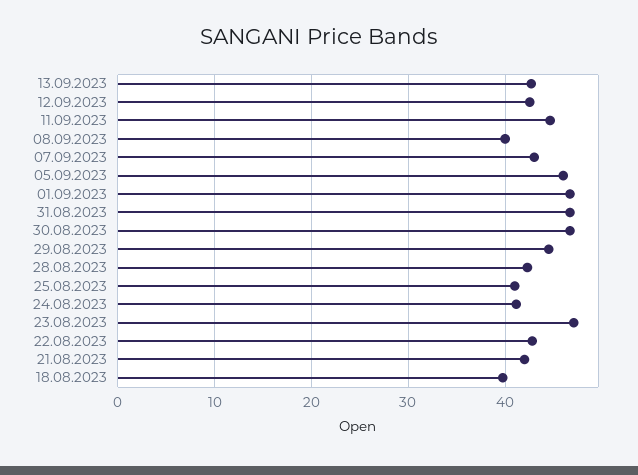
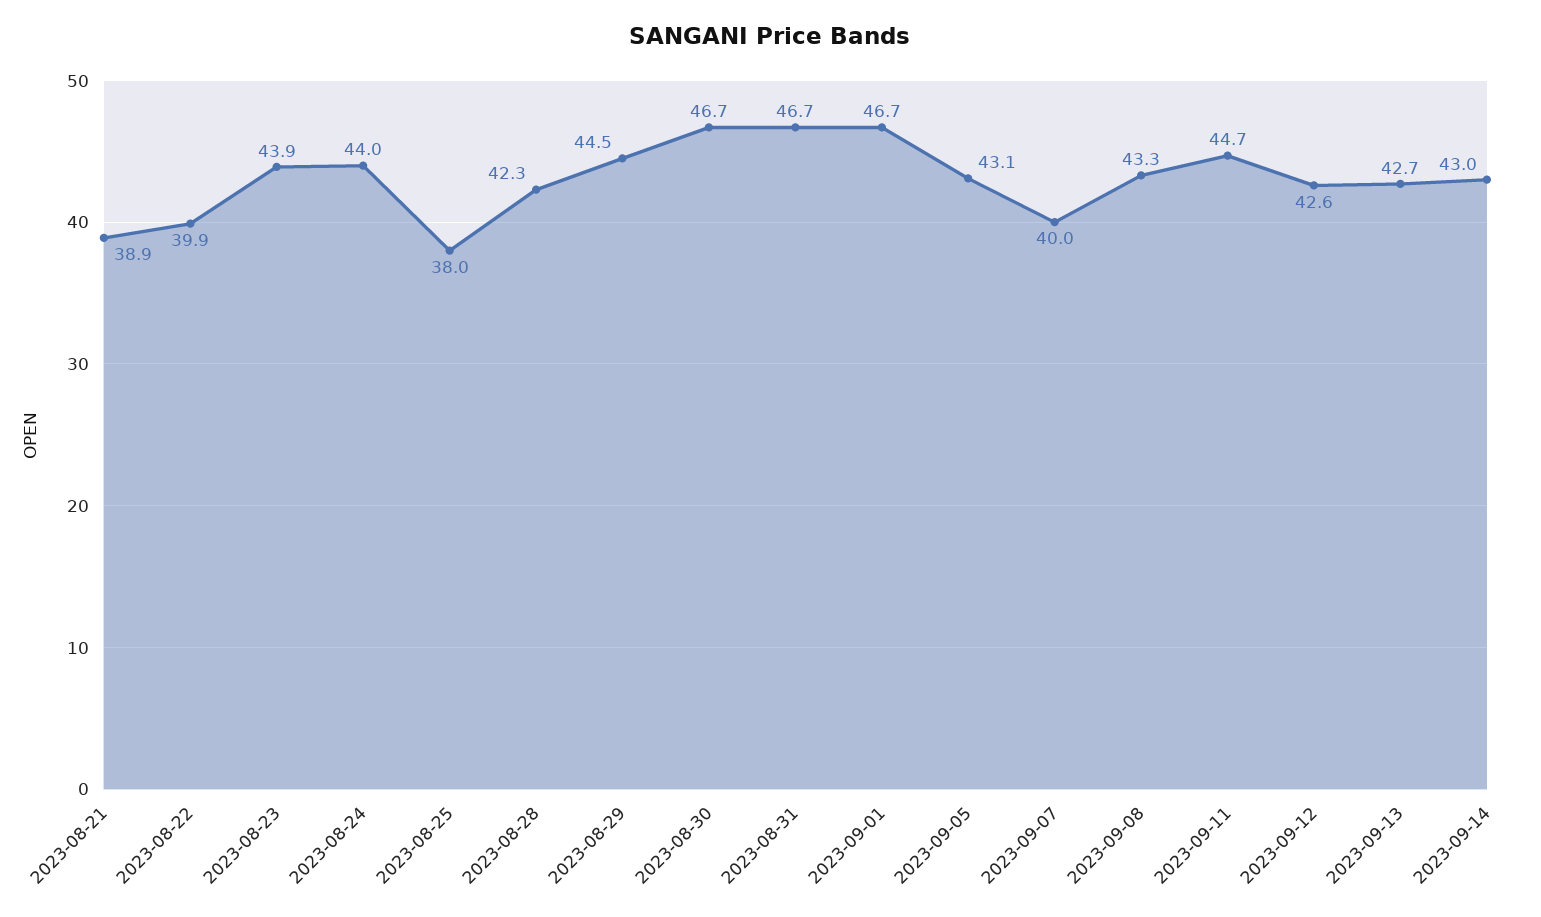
08.09.2023: 40 -> 43.3
07.09.2023: 43 -> 40
05.09.2023: 46 -> 43.1
25.08.2023: 41 -> 38
24.08.2023: 41 -> 44
23.08.2023: 47 -> 43.9
22.08.2023: 43 -> 39.9
21.08.2023: 42 -> 38.9
18.08.2023: 40 -> none
2023-09-14: none -> 43

